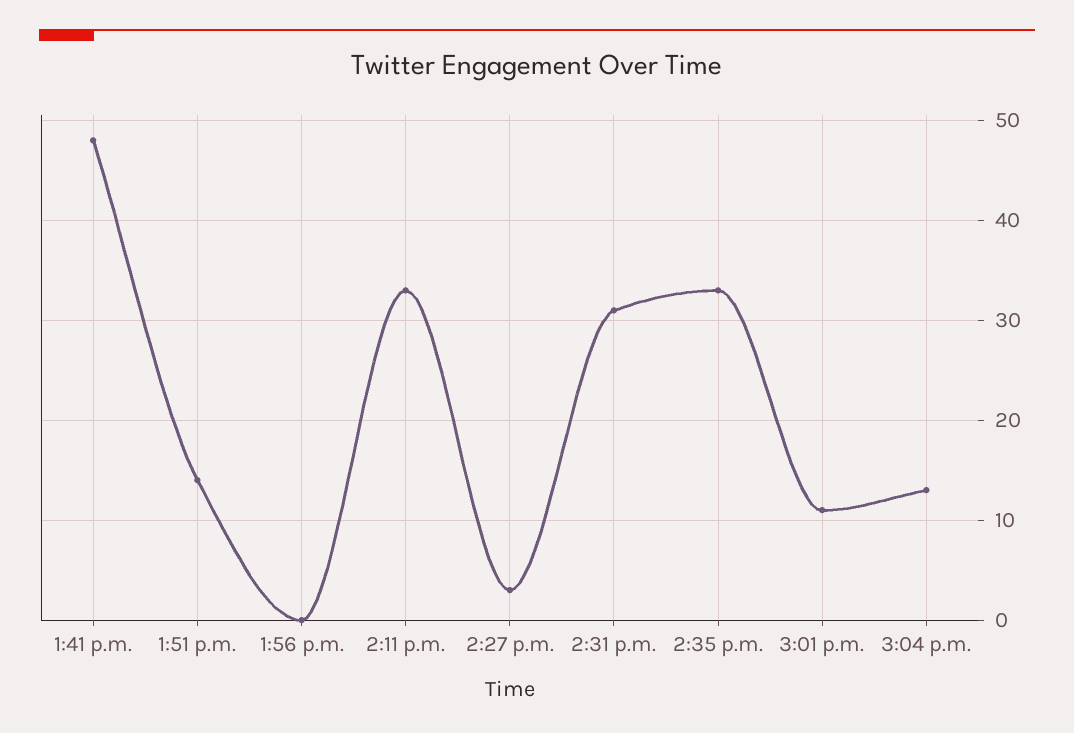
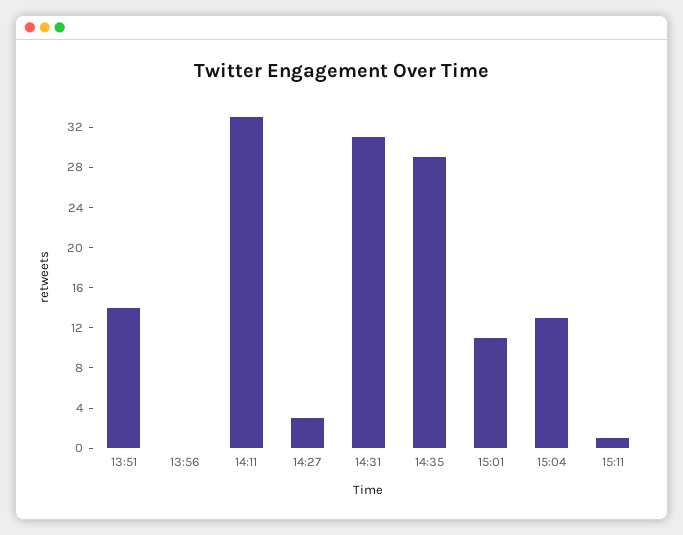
1:41 p.m.: 48 -> none
2:35 p.m.: 33 -> 29
15:11: none -> 1

